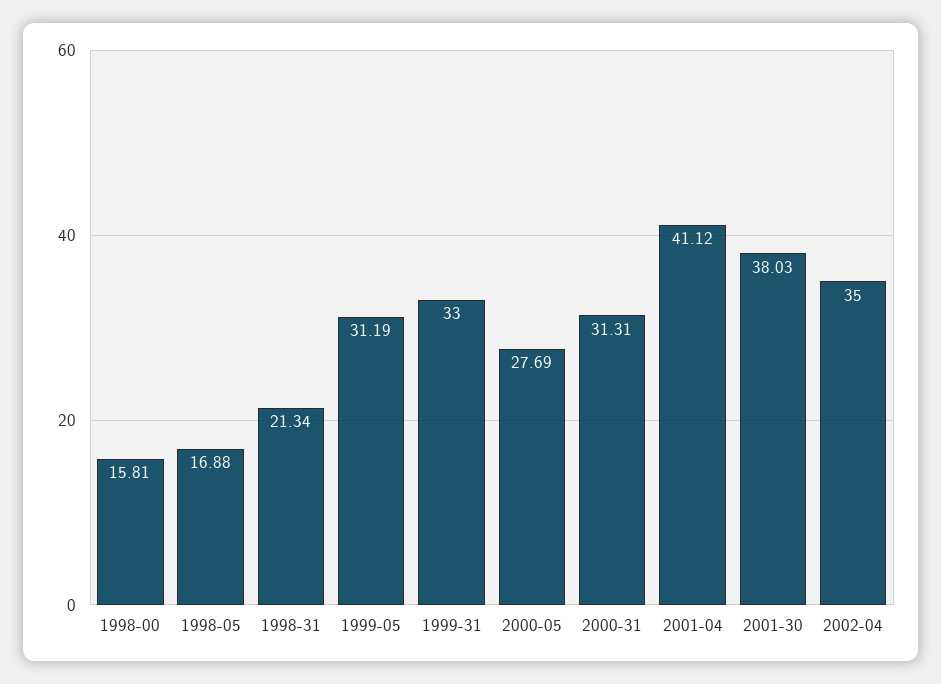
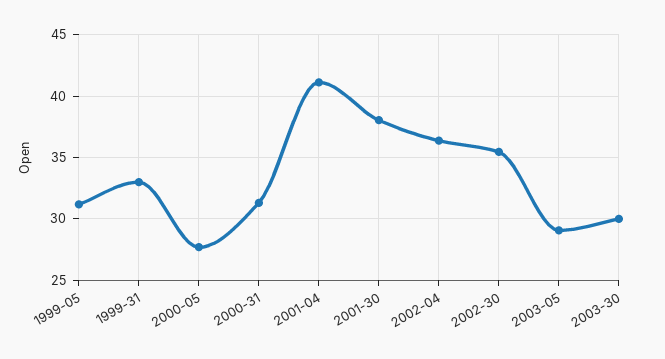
1998-00: 15.81 -> none
1998-05: 16.88 -> none
1998-31: 21.34 -> none
2002-04: 35 -> 36.5
2002-30: none -> 35.5
2003-05: none -> 29
2003-30: none -> 30

